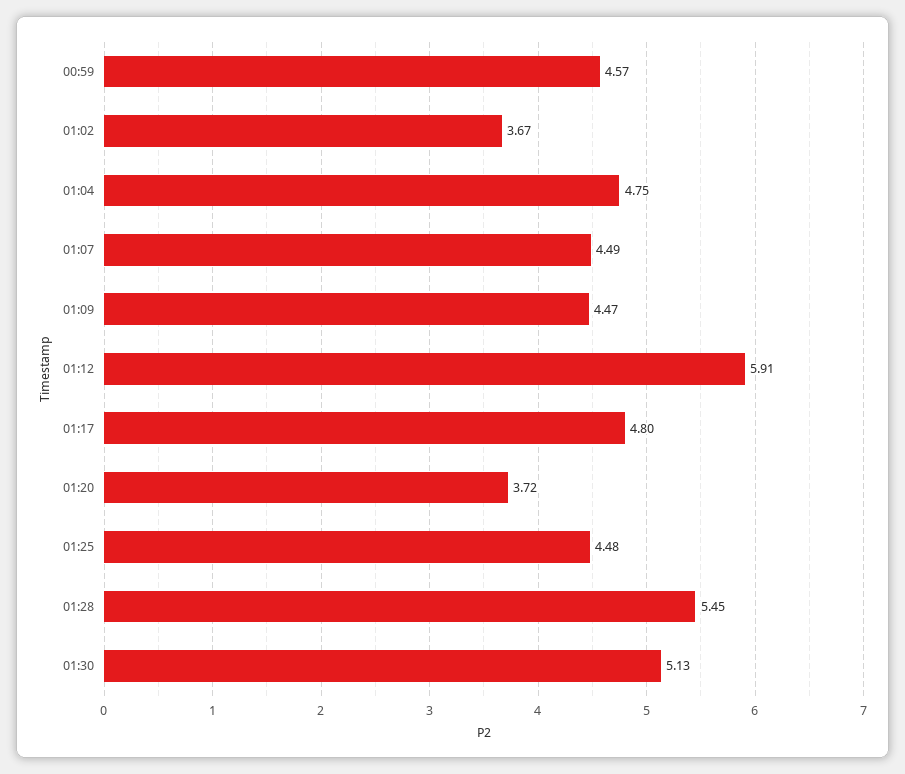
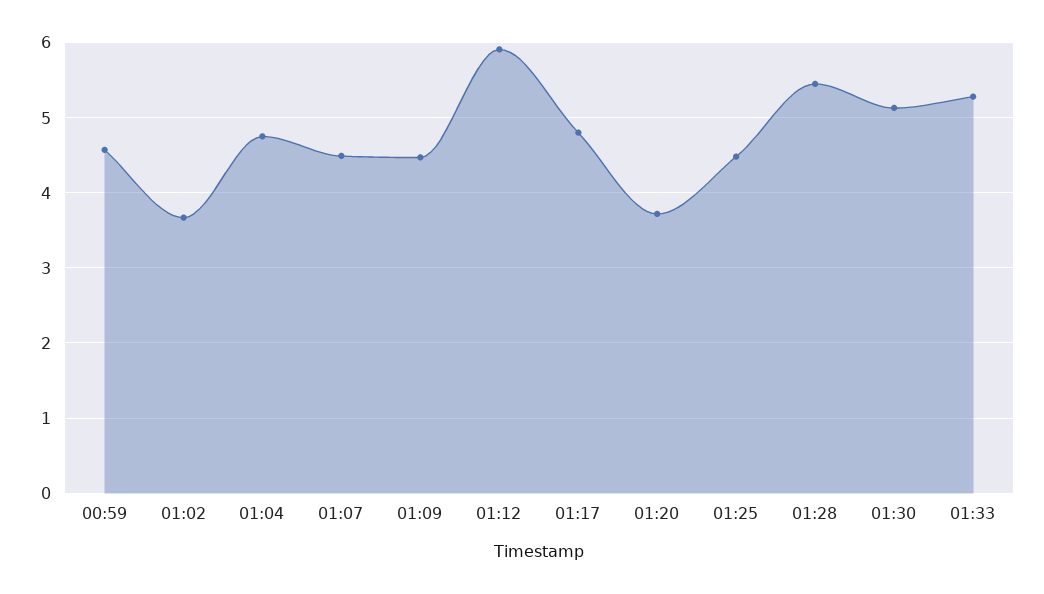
01:33: none -> 5.3

